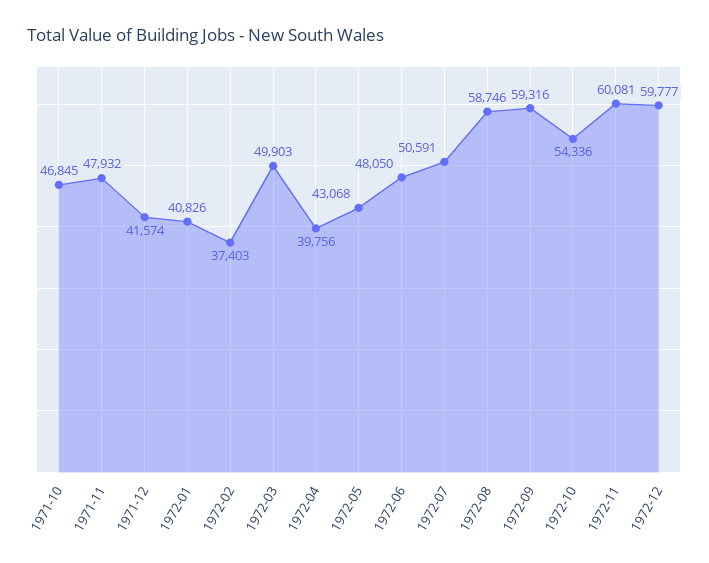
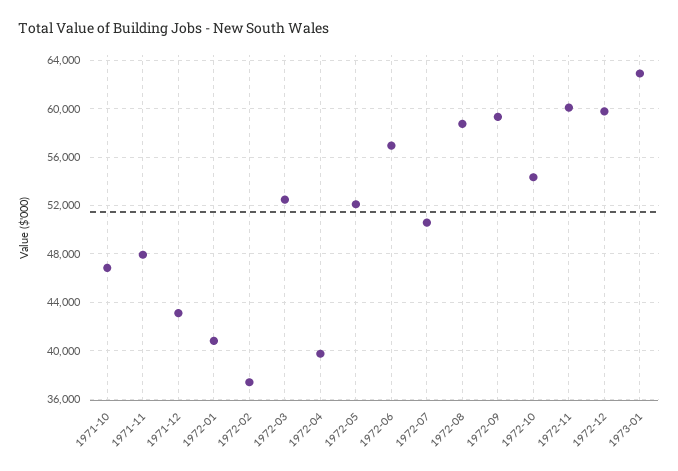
1971-12: 41574 -> 43000
1972-03: 49903 -> 52500
1972-05: 43068 -> 52000
1972-06: 48050 -> 57000
1973-01: none -> 63000

